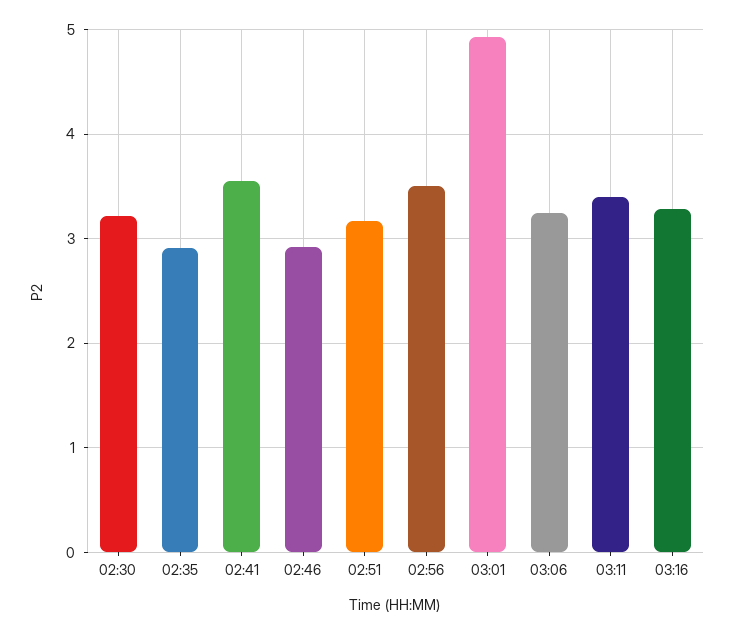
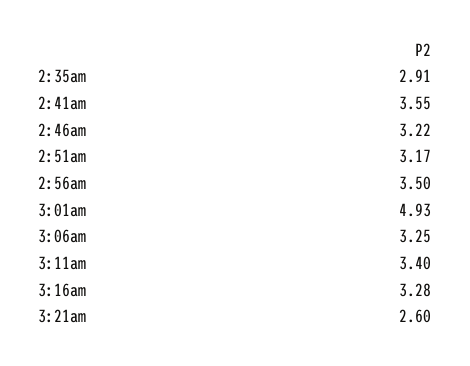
02:30: 3.2 -> none
02:46: 2.9 -> 3.22
3:21am: none -> 2.6

